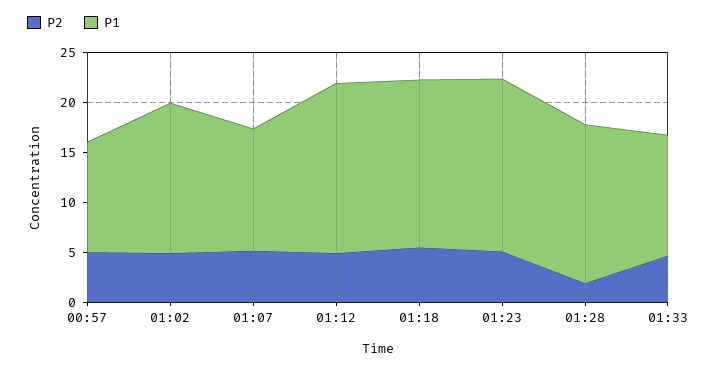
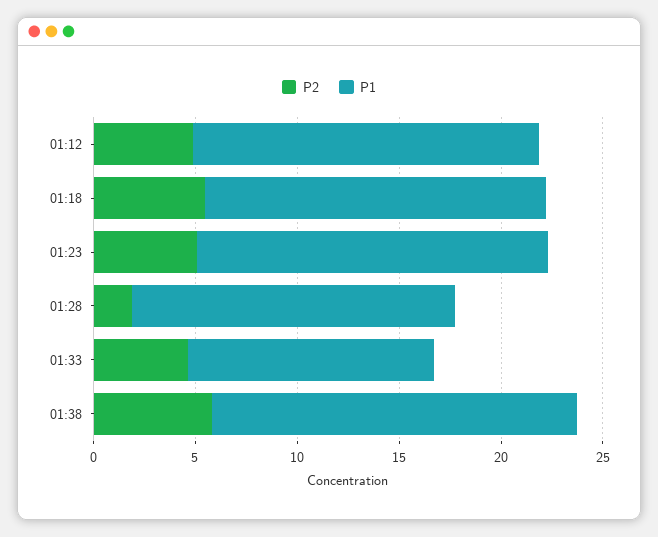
P2, 00:57: 5 -> none
P1, 00:57: 11 -> none
P2, 01:02: 5 -> none
P1, 01:02: 15 -> none
P2, 01:07: 5 -> none
P1, 01:07: 12 -> none
P2, 01:38: none -> 6
P1, 01:38: none -> 18

